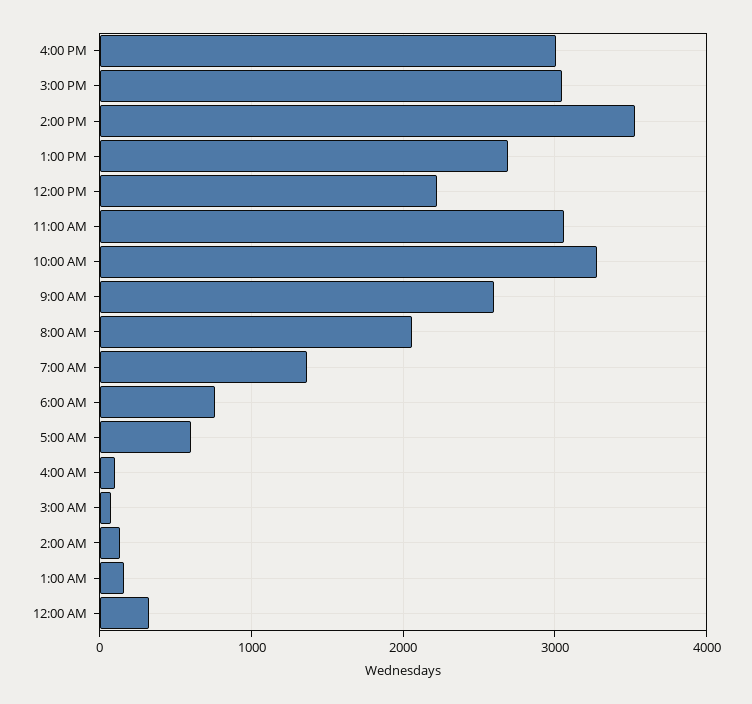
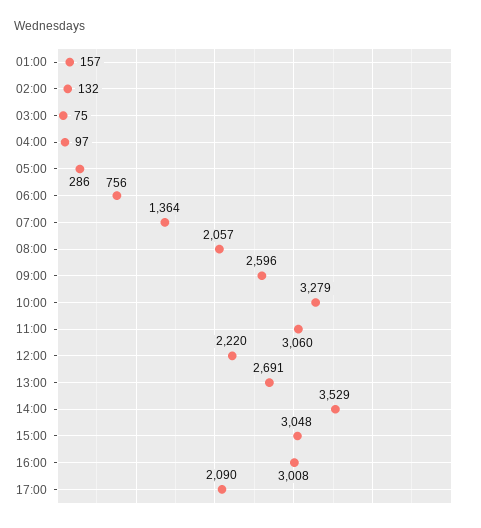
5:00 AM: 600 -> 286
12:00 AM: 300 -> none
17:00: none -> 2090

